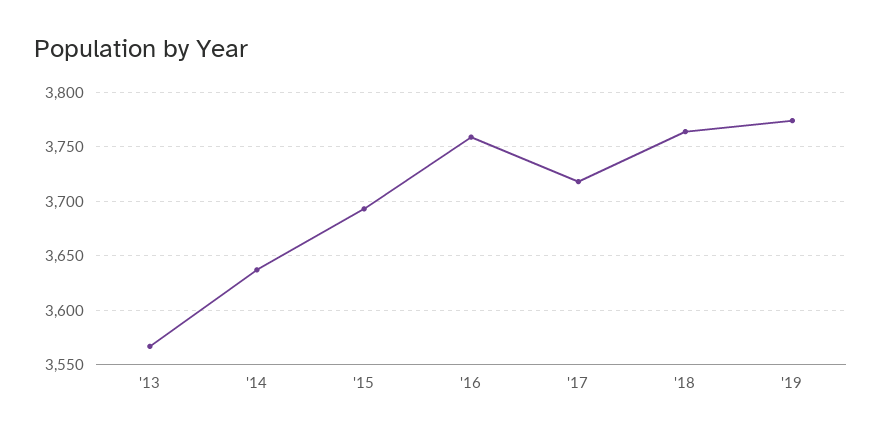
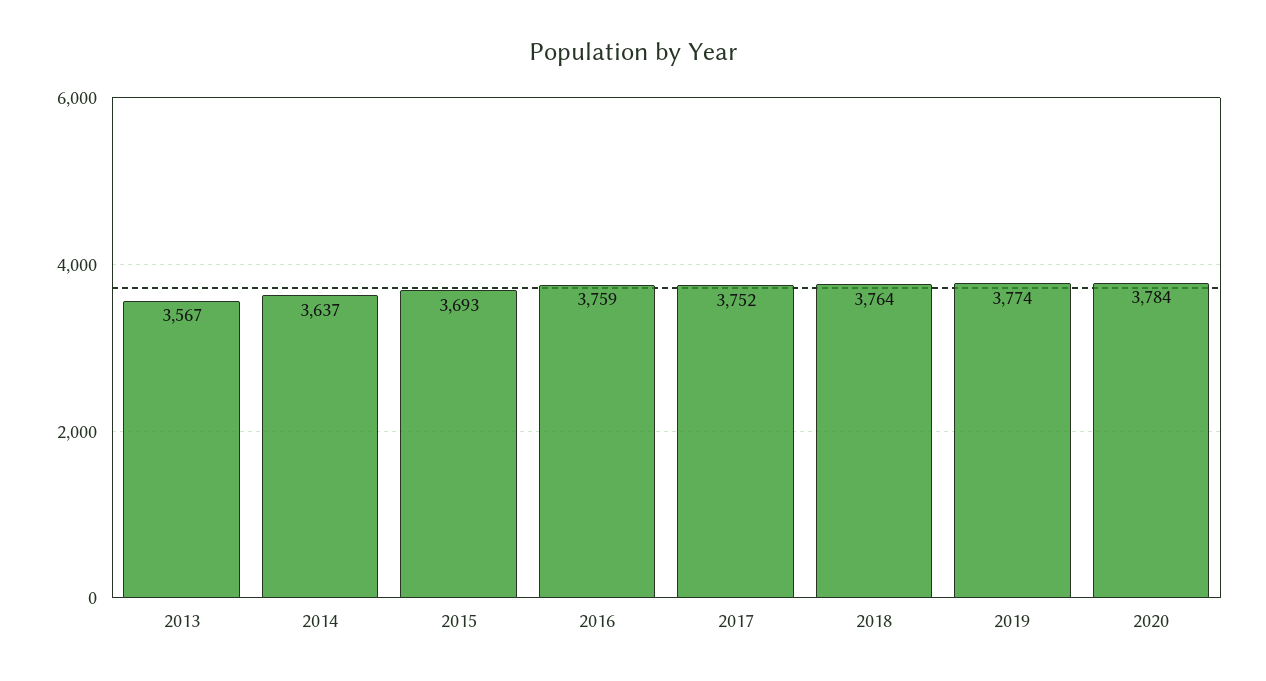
'17: 3720 -> 3752
2020: none -> 3784

